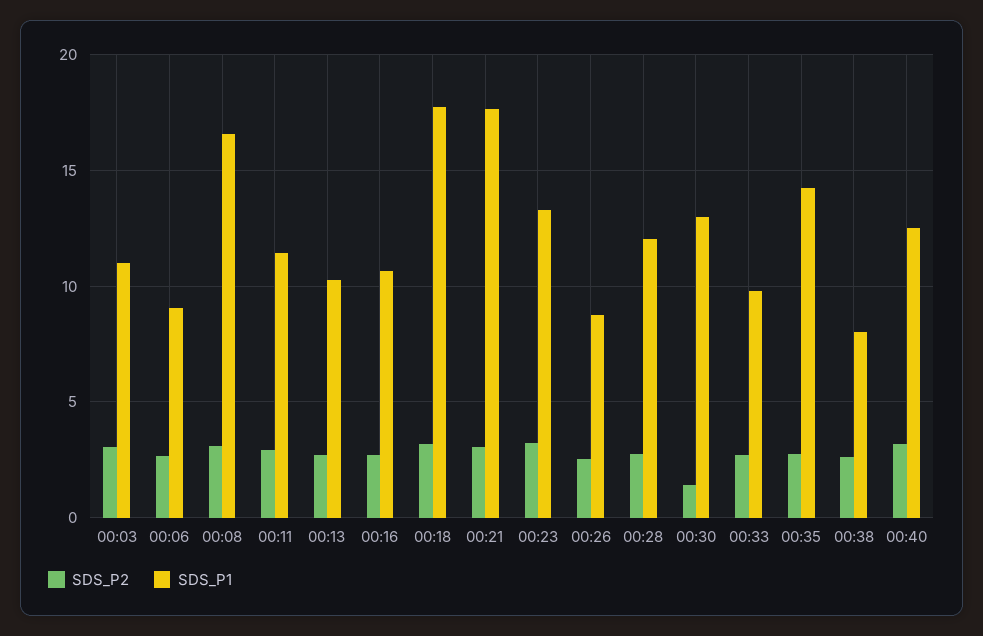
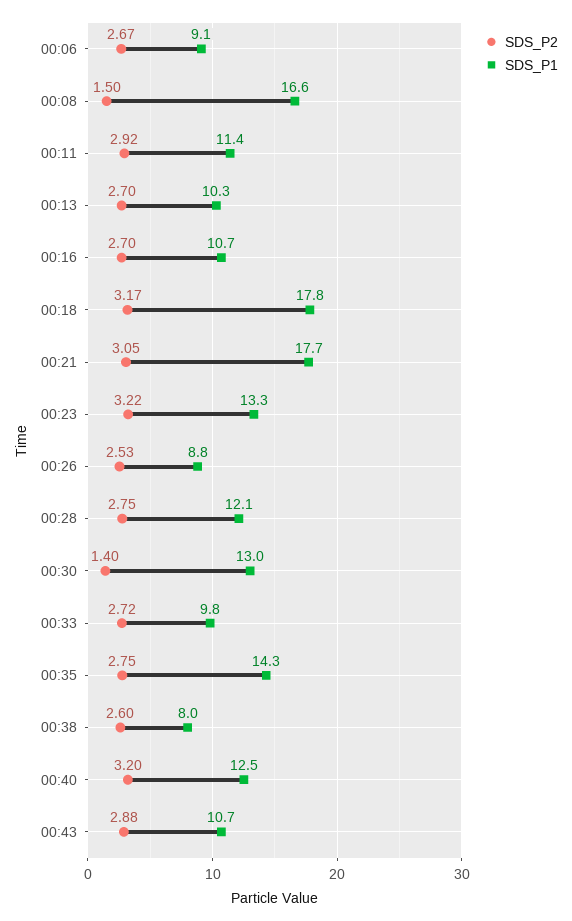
SDS_P2, 00:03: 3 -> none
SDS_P1, 00:03: 11 -> none
SDS_P2, 00:08: 3 -> 1.5
SDS_P2, 00:43: none -> 2.88
SDS_P1, 00:43: none -> 10.7

